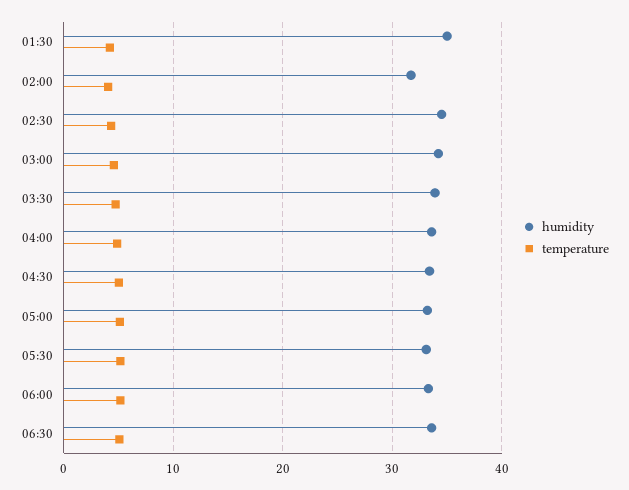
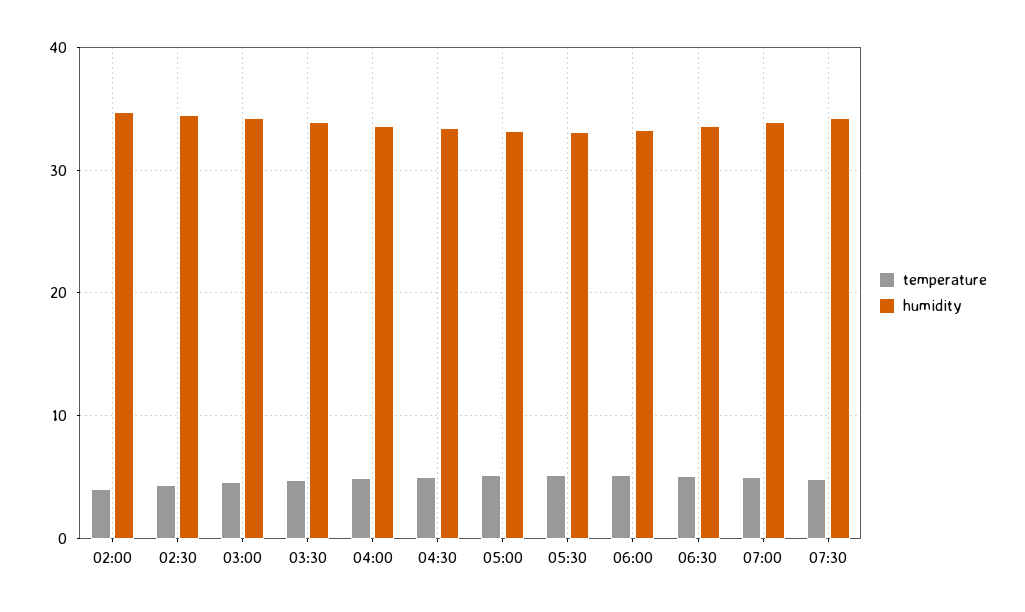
humidity, 01:30: 35 -> none
temperature, 01:30: 4 -> none
humidity, 02:00: 32 -> 35
temperature, 07:00: none -> 5
humidity, 07:00: none -> 34
temperature, 07:30: none -> 5
humidity, 07:30: none -> 34

